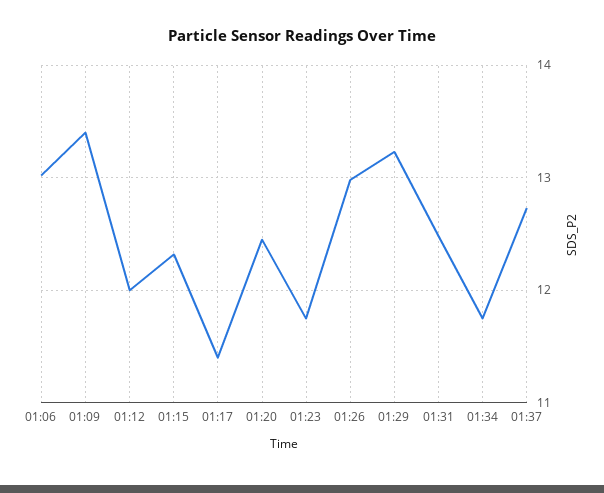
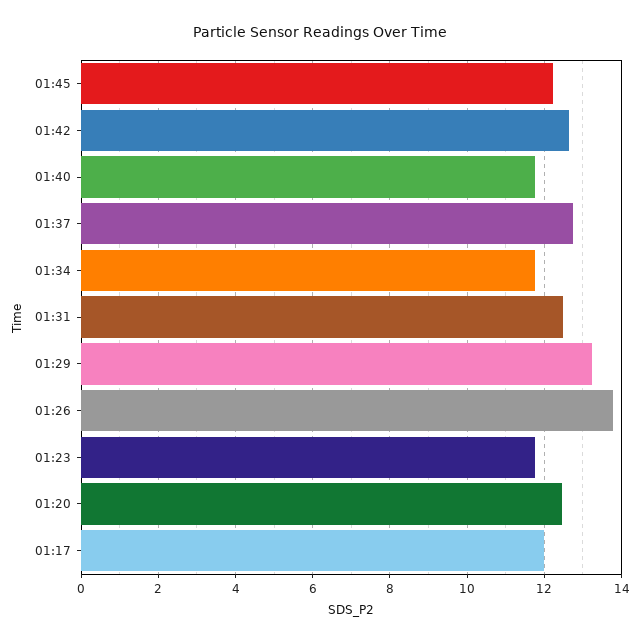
01:06: 13 -> none
01:09: 13.4 -> none
01:12: 12 -> none
01:15: 12.3 -> none
01:17: 11.4 -> 12
01:26: 13 -> 13.8
01:45: none -> 12.2
01:42: none -> 12.6
01:40: none -> 11.8

